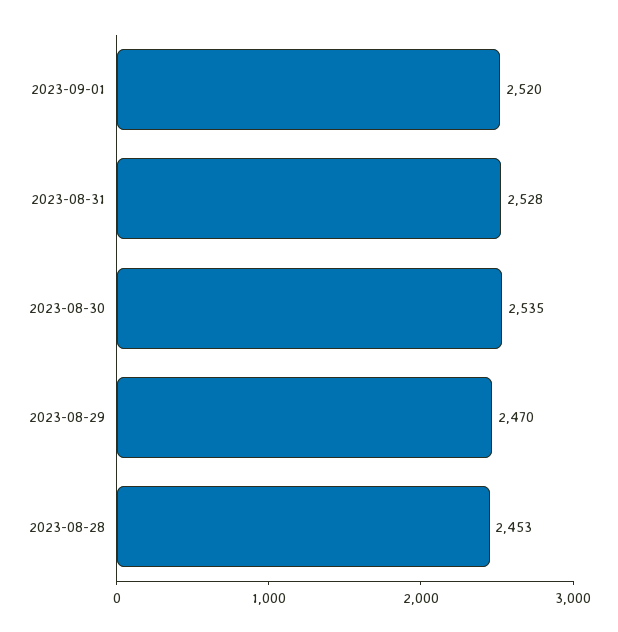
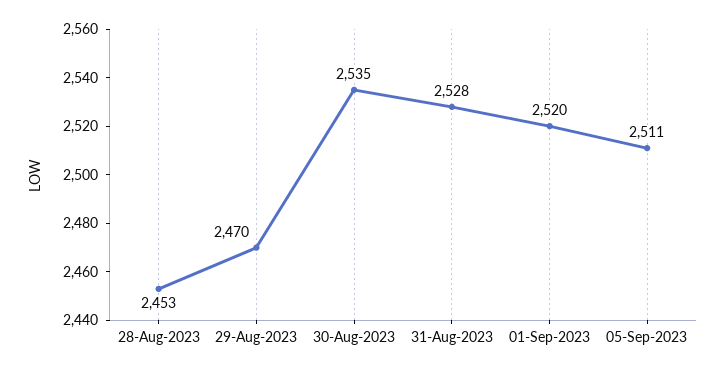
05-Sep-2023: none -> 2511

